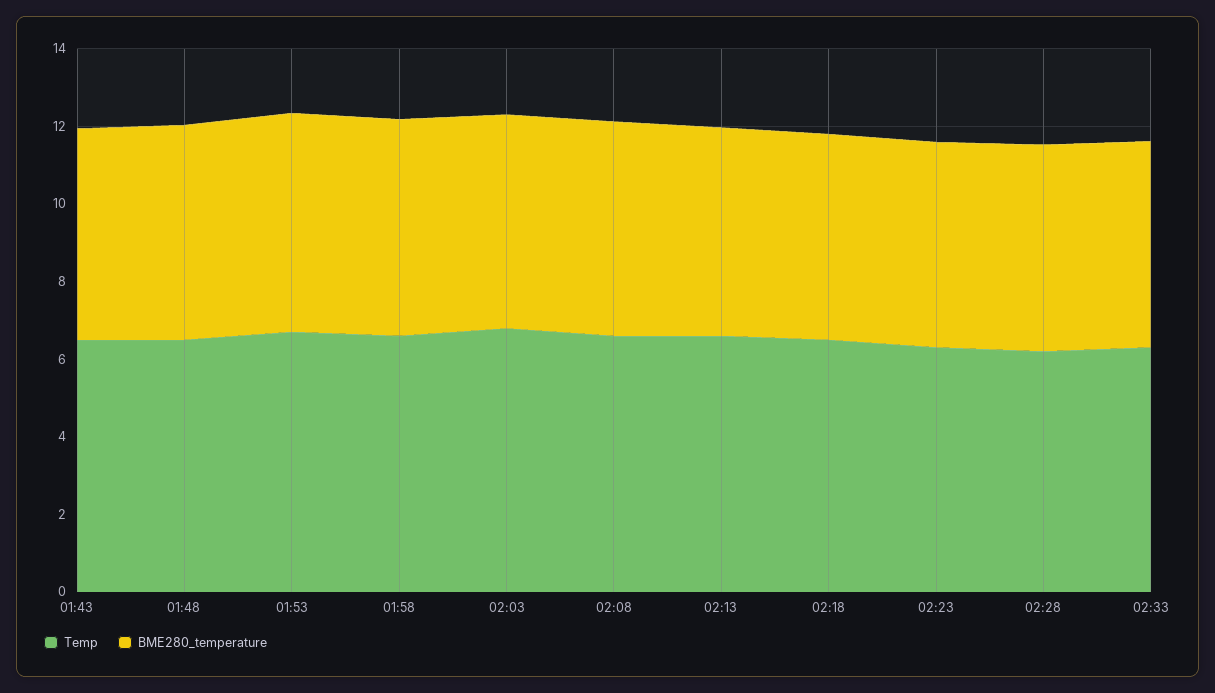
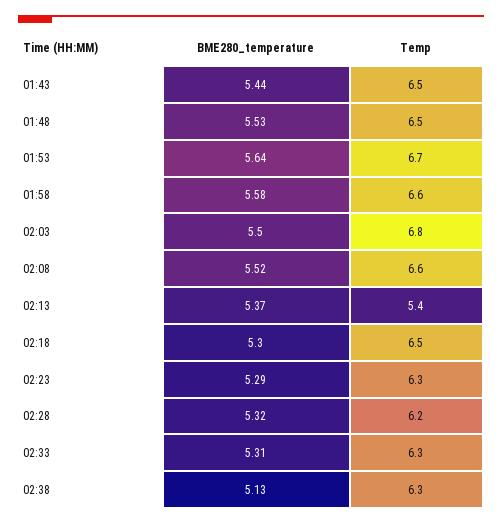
Temp, 02:13: 6.5 -> 5.4
BME280_temperature, 02:38: none -> 5.13
Temp, 02:38: none -> 6.3

